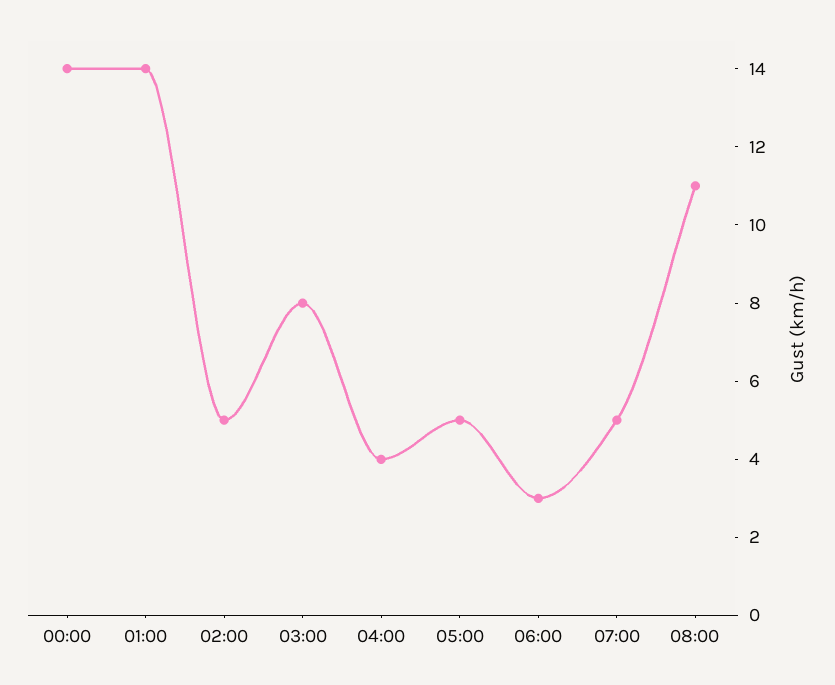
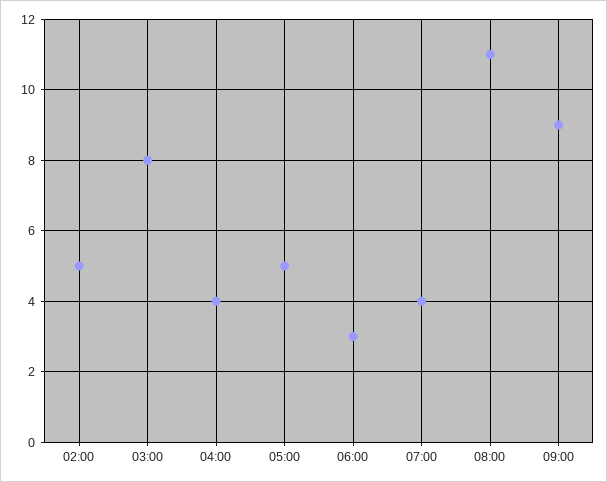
00:00: 14 -> none
01:00: 14 -> none
07:00: 5 -> 4
09:00: none -> 9

